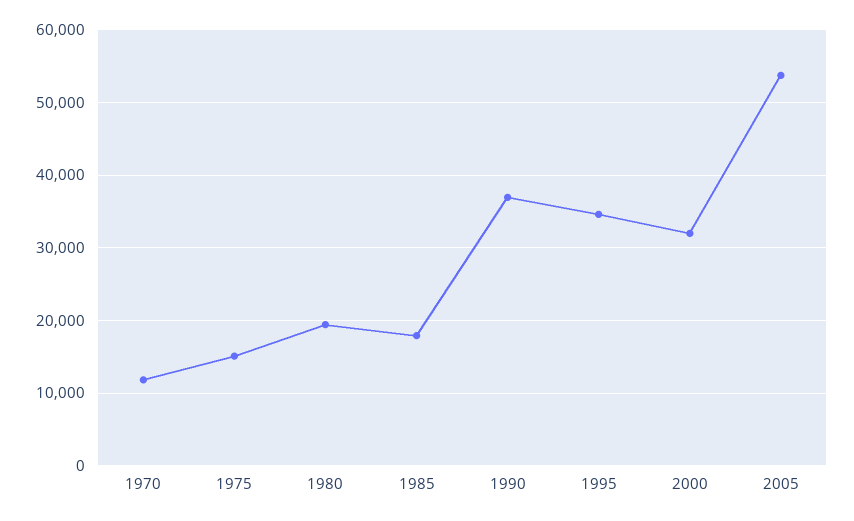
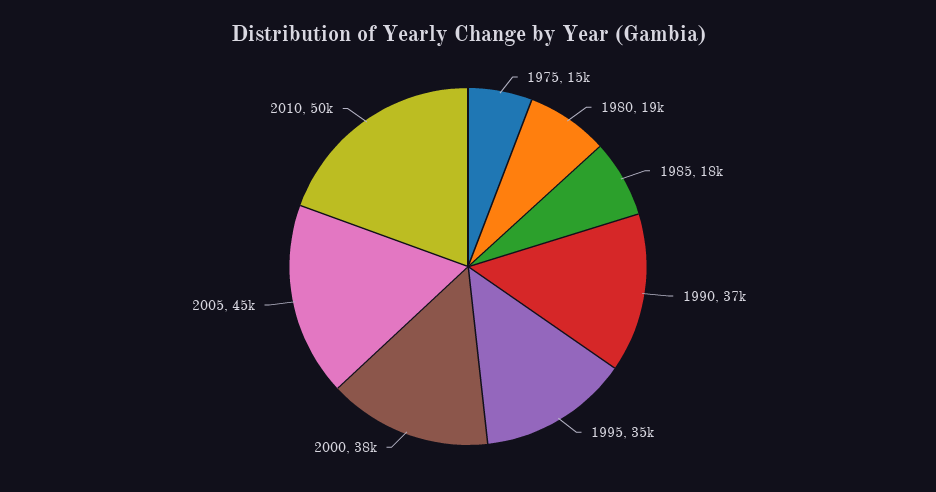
1970: 12000 -> none
2000: 32000 -> 38000
2005: 54000 -> 45000
2010: none -> 50000

